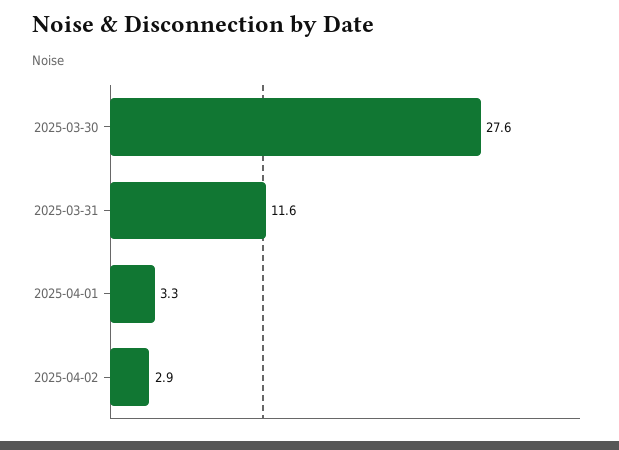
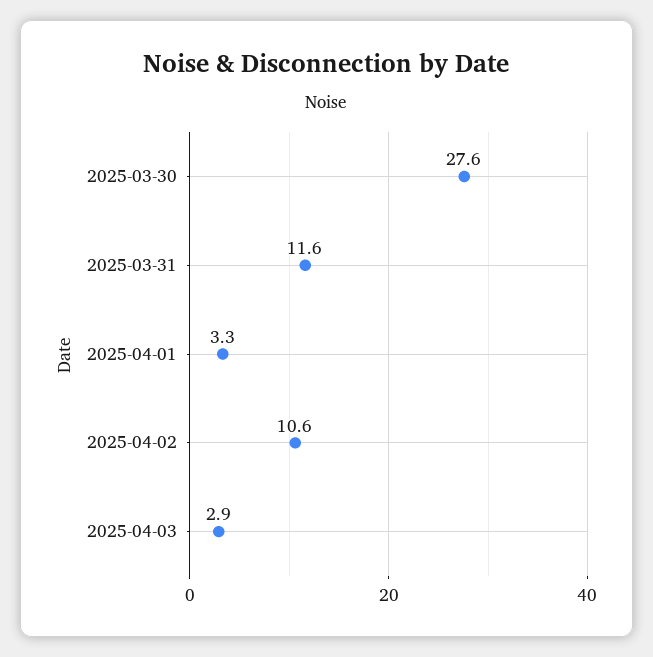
2025-04-02: 2.9 -> 10.6
2025-04-03: none -> 2.9

